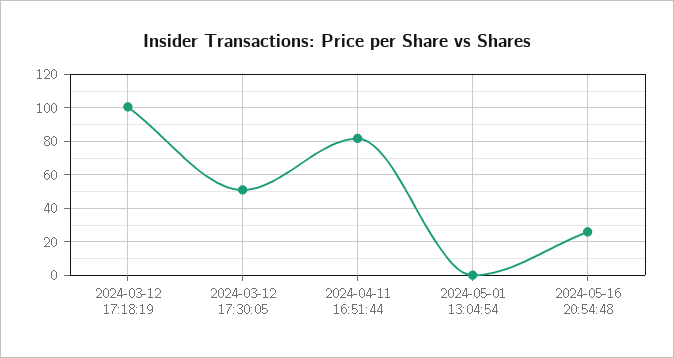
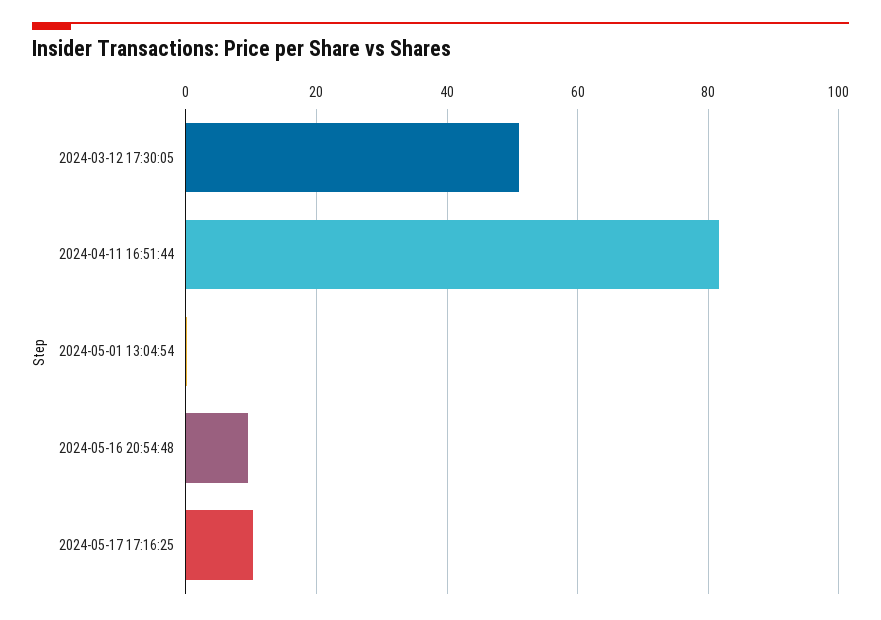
2024-03-12 17:18:19: 100 -> none
2024-05-16 20:54:48: 25 -> 10
2024-05-17 17:16:25: none -> 10

